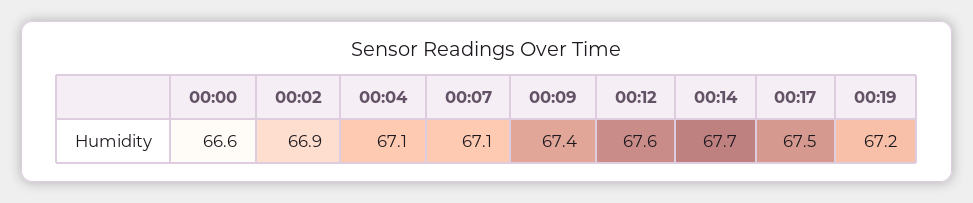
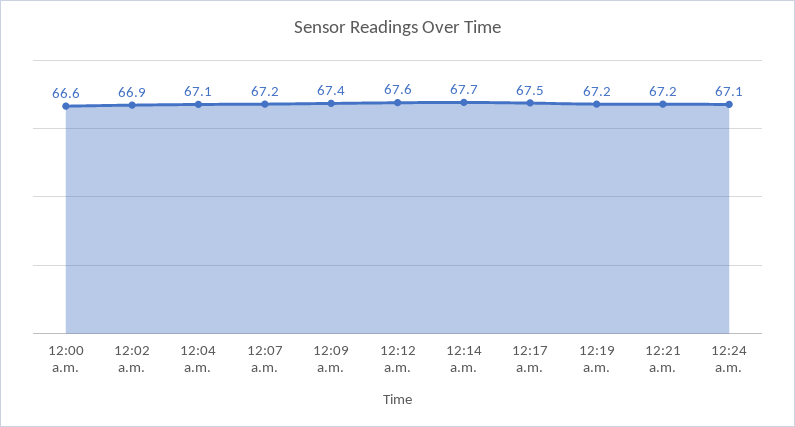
00:07: 67.1 -> 67.2
12:21 a.m.: none -> 67.2
12:24 a.m.: none -> 67.1

